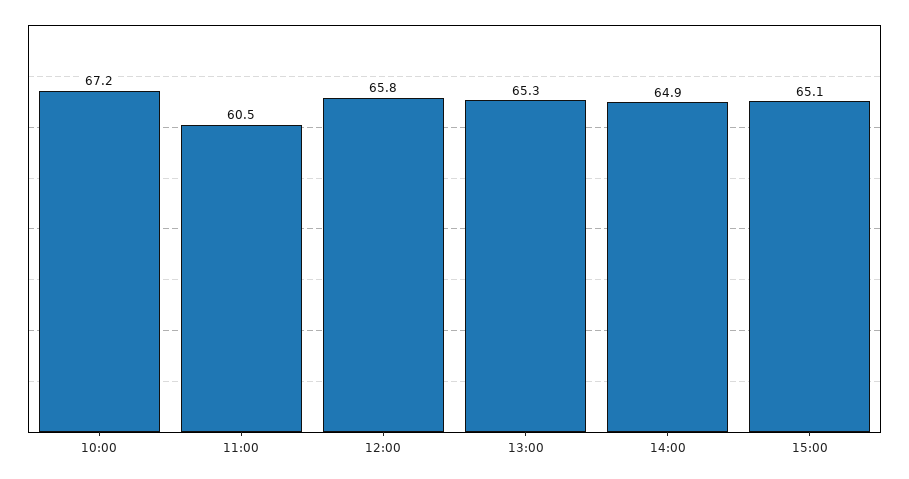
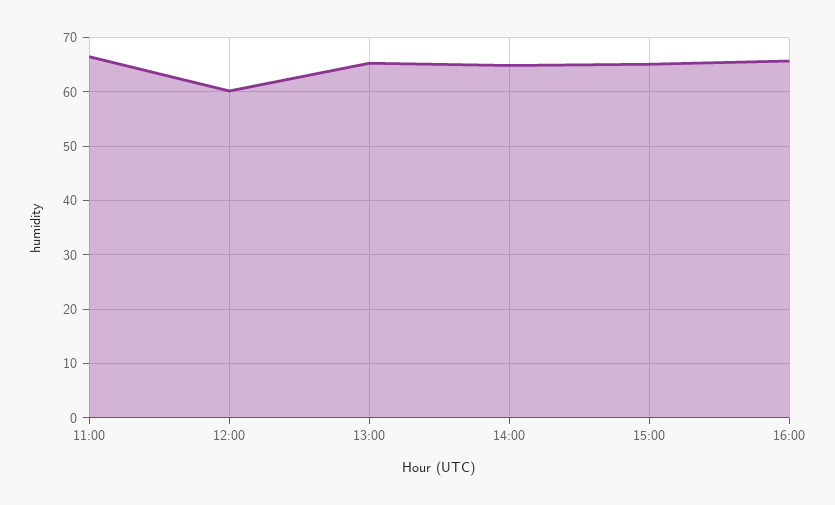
10:00: 67.2 -> none
11:00: 60.5 -> 66
12:00: 65.8 -> 60
16:00: none -> 66

